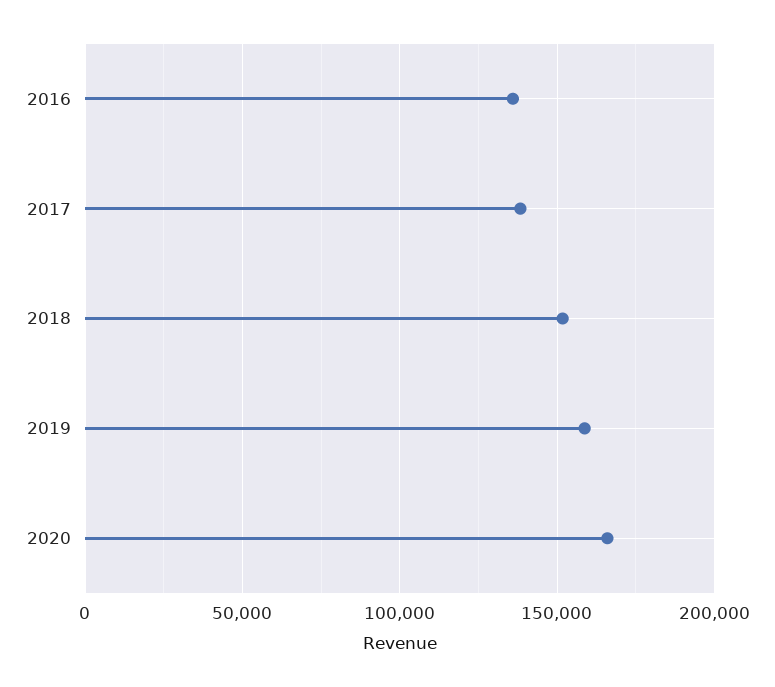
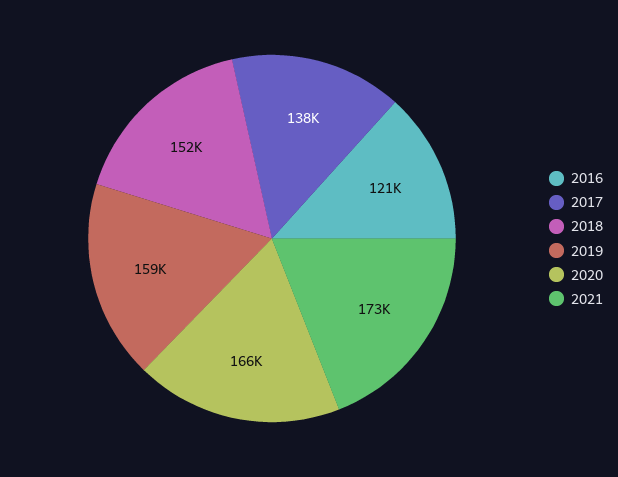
2016: 135000 -> 121000
2021: none -> 173000

